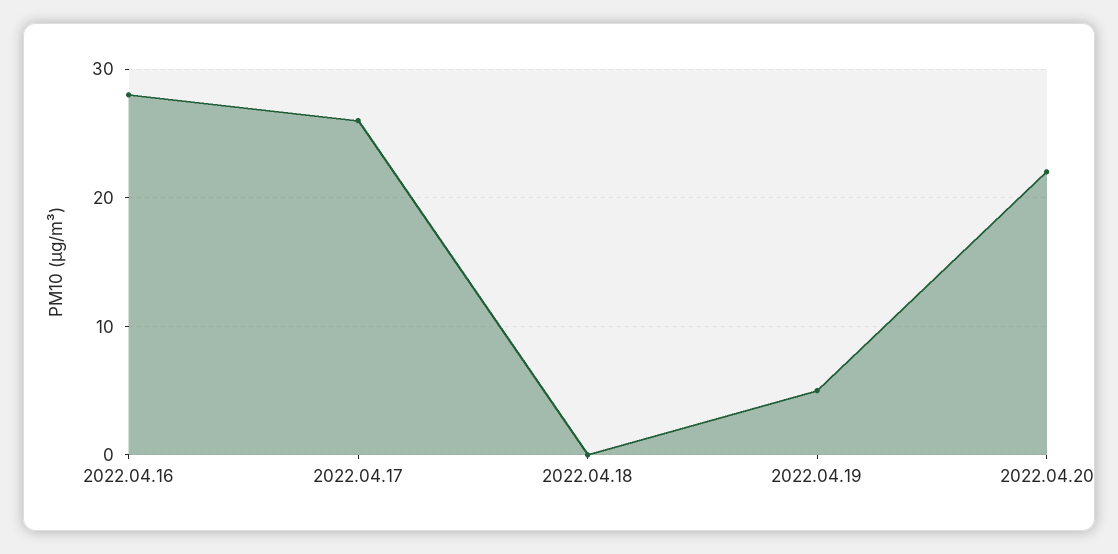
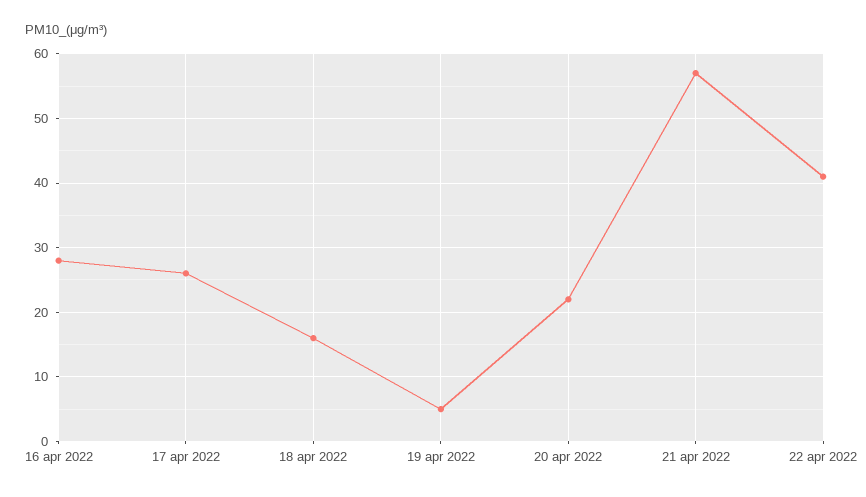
2022.04.18: 0 -> 16
21 apr 2022: none -> 57
22 apr 2022: none -> 41

